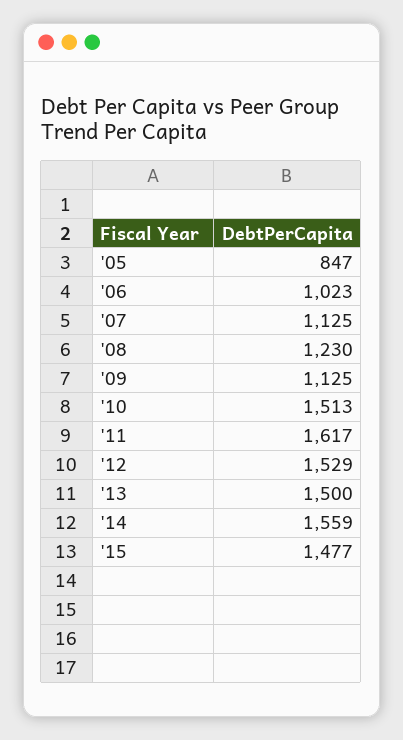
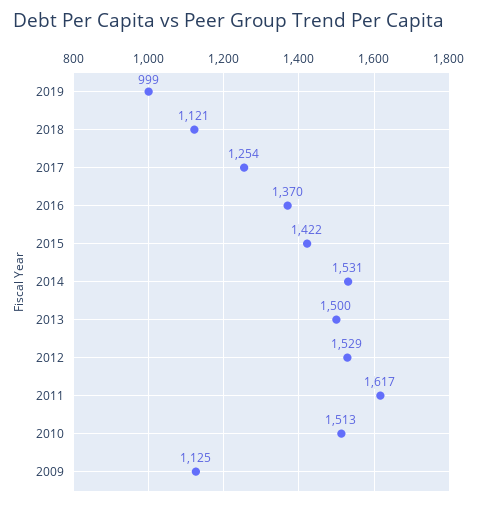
'05: 847 -> none
'06: 1023 -> none
'07: 1125 -> none
'08: 1230 -> none
'14: 1559 -> 1531
'15: 1477 -> 1422
2019: none -> 999
2018: none -> 1121
2017: none -> 1254
2016: none -> 1370

